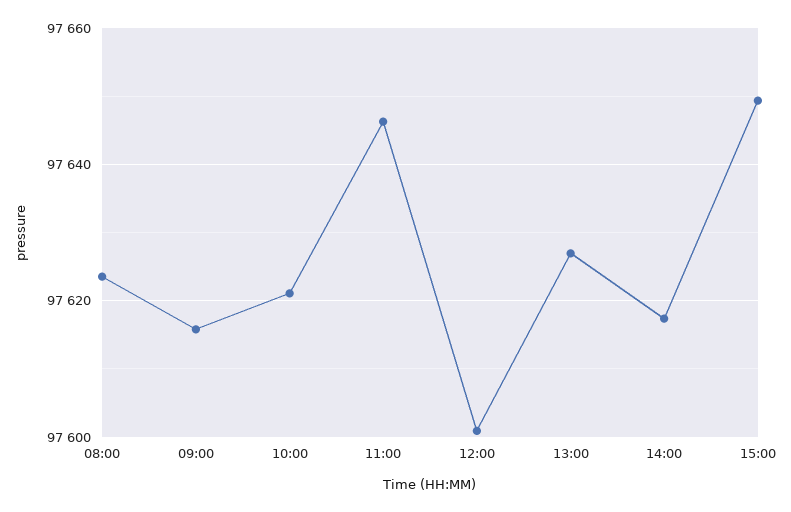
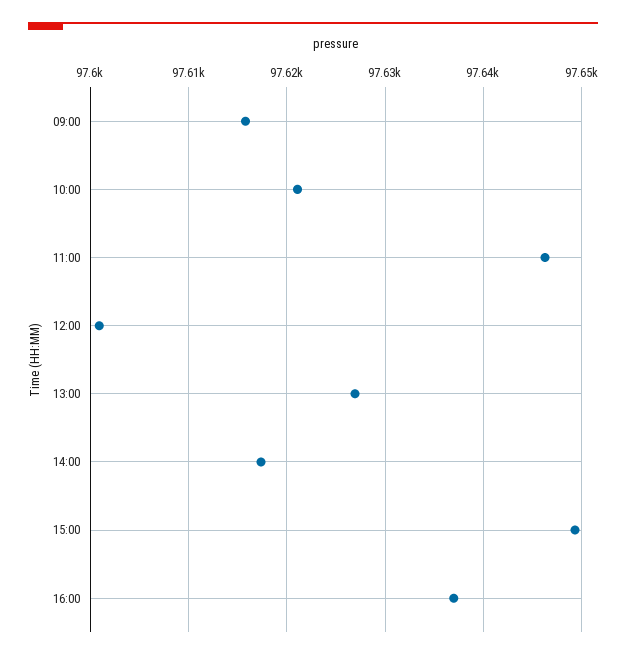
08:00: 97624 -> none
16:00: none -> 97637

